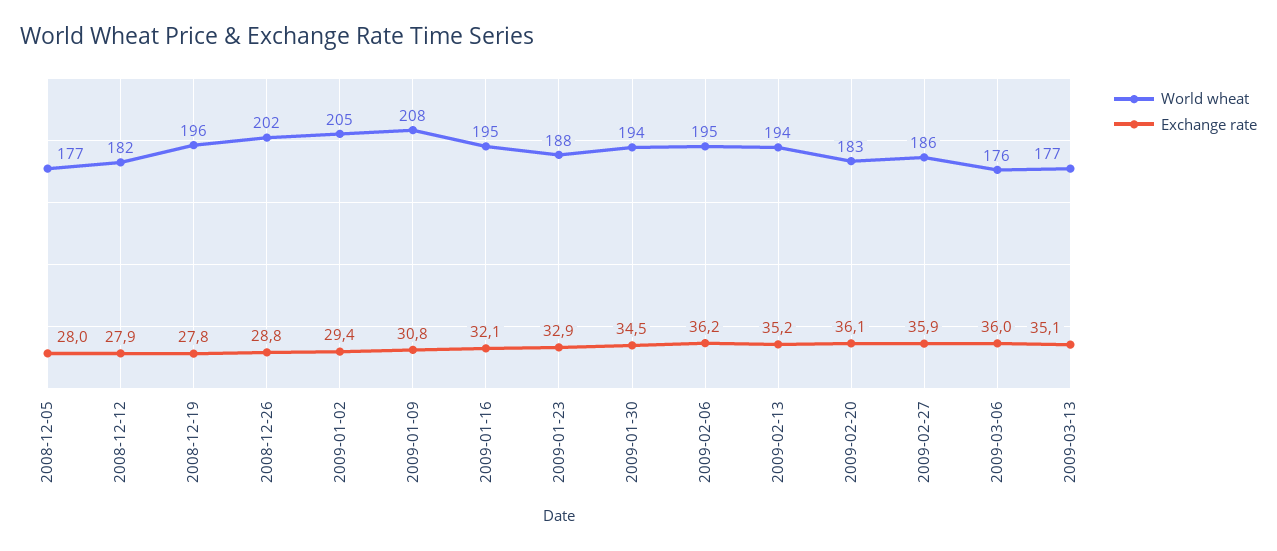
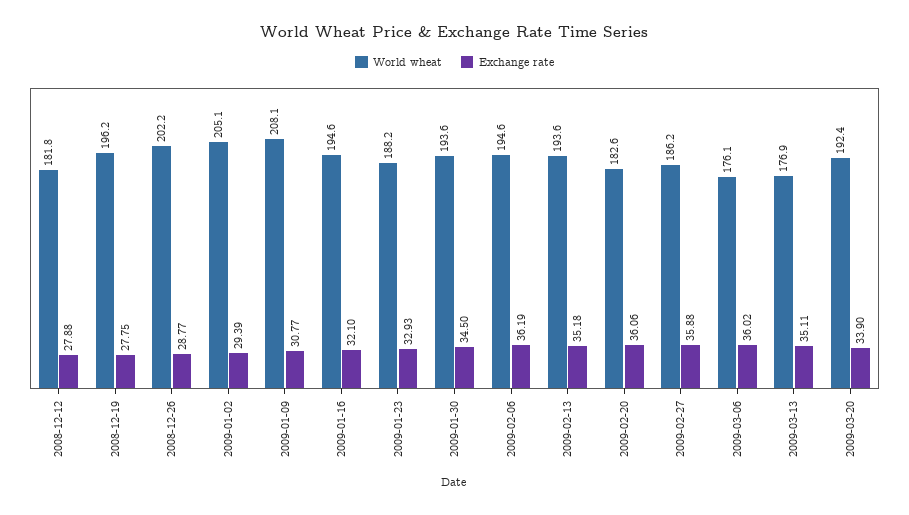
World wheat, 2008-12-05: 177 -> none
Exchange rate, 2008-12-05: 28 -> none
World wheat, 2009-03-20: none -> 192.4
Exchange rate, 2009-03-20: none -> 33.9

